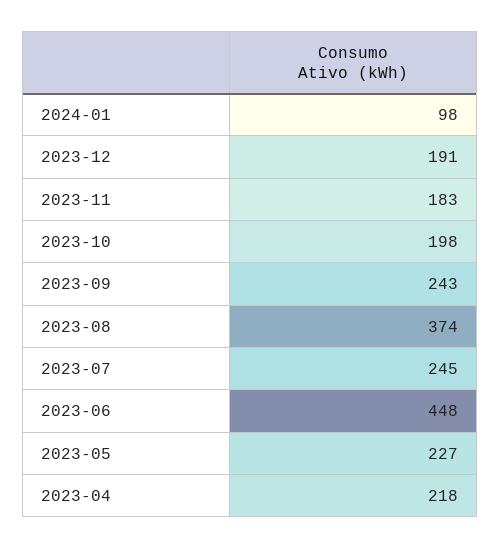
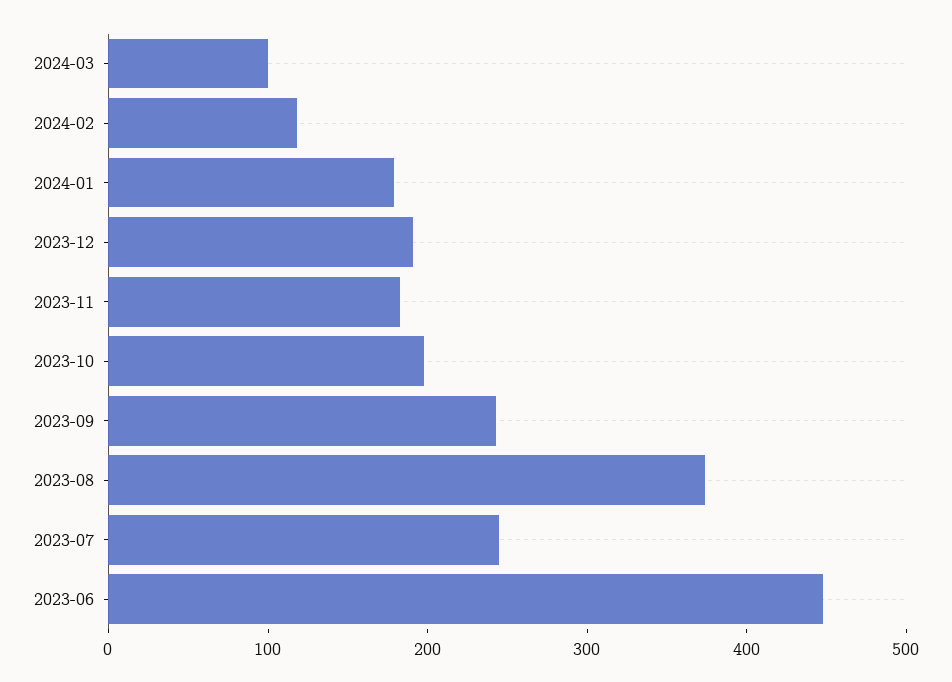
2024-01: 98 -> 180
2023-05: 227 -> none
2023-04: 218 -> none
2024-03: none -> 100
2024-02: none -> 120

